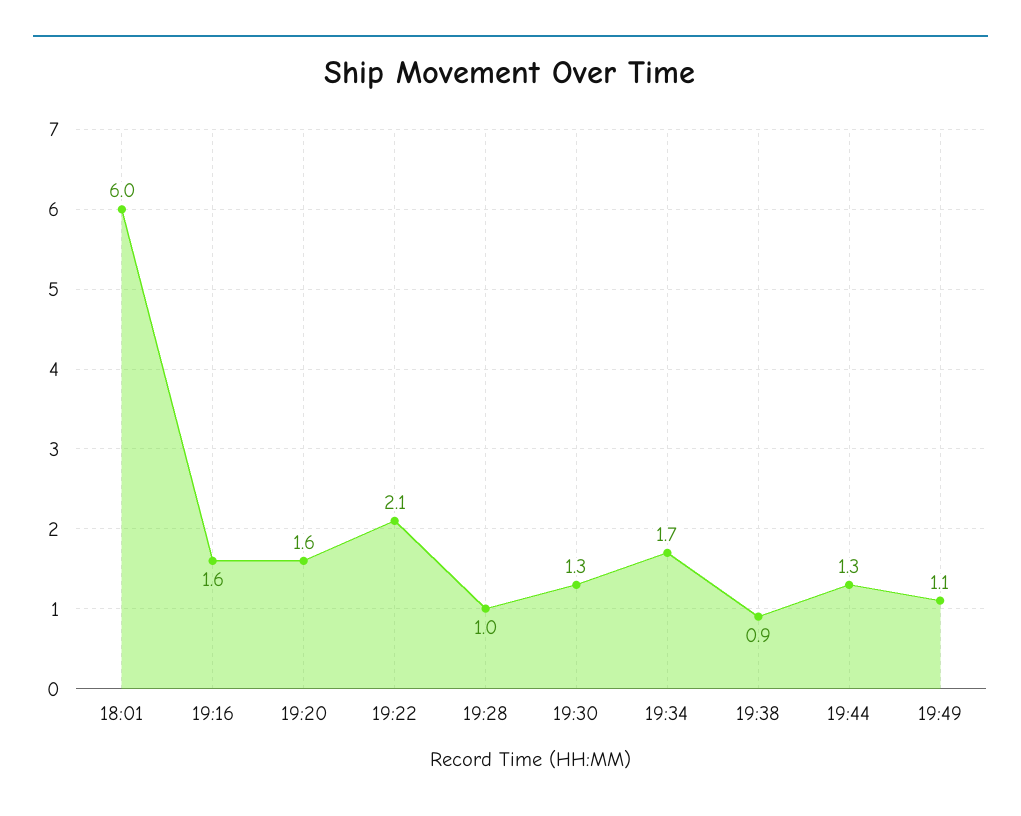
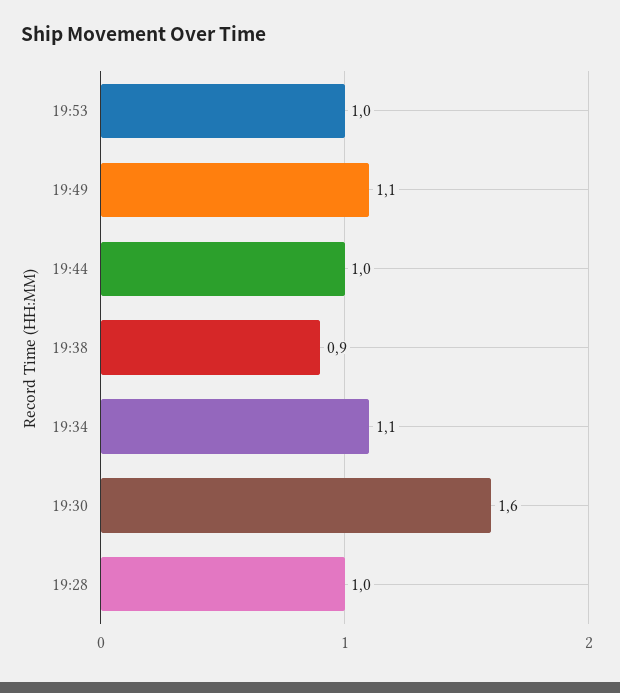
18:01: 6 -> none
19:16: 1.6 -> none
19:20: 1.6 -> none
19:22: 2.1 -> none
19:30: 1.3 -> 1.6
19:34: 1.7 -> 1.1
19:44: 1.3 -> 1
19:53: none -> 1

